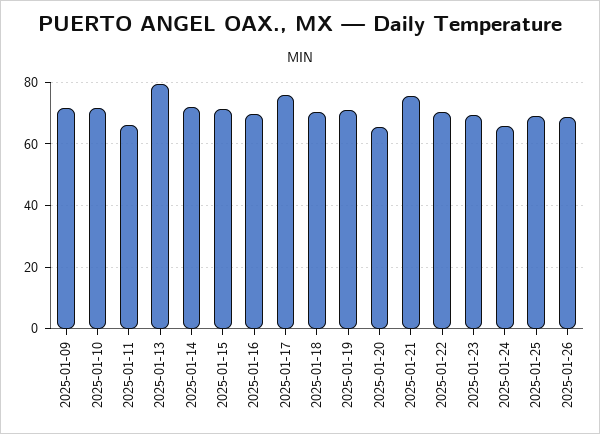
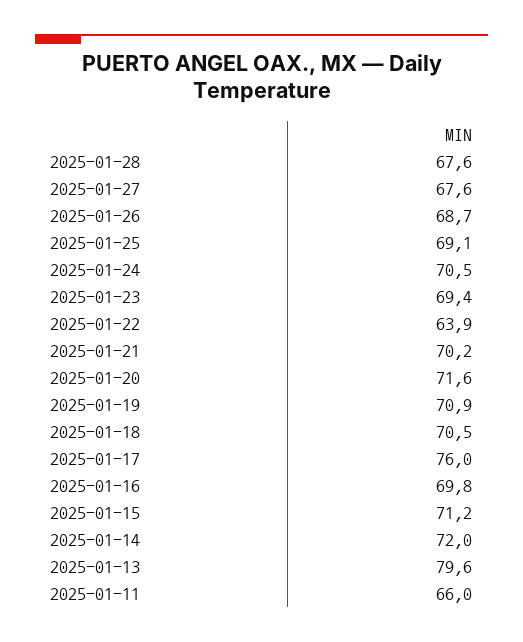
2025-01-09: 72 -> none
2025-01-10: 72 -> none
2025-01-20: 66 -> 71.6
2025-01-21: 76 -> 70.2
2025-01-22: 70 -> 63.9
2025-01-24: 66 -> 70.5
2025-01-28: none -> 67.6
2025-01-27: none -> 67.6

